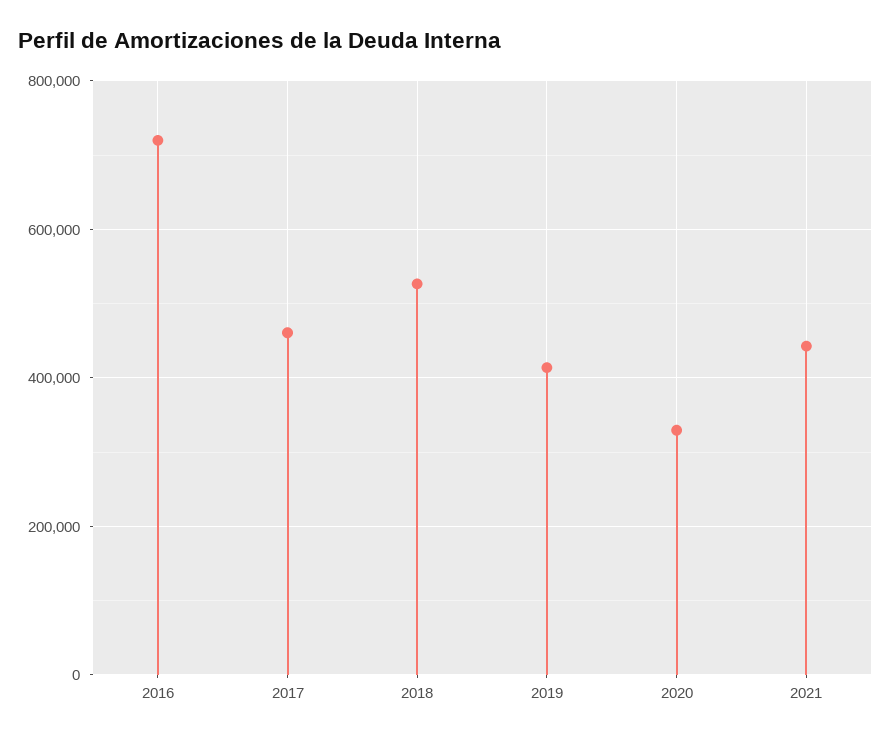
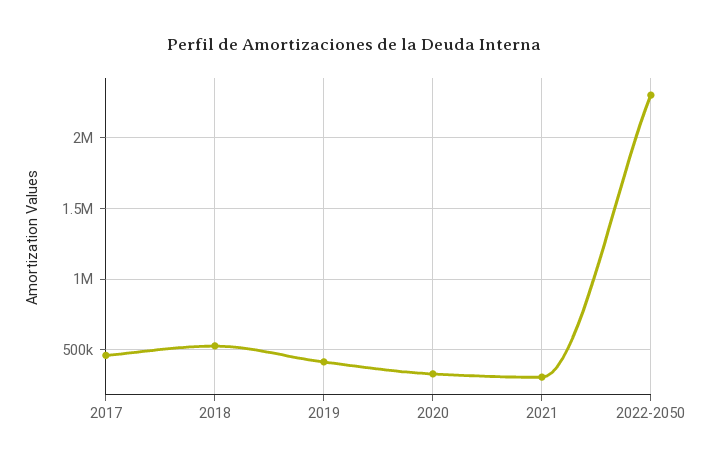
2016: 720000 -> none
2021: 440000 -> 300000
2022-2050: none -> 2300000

